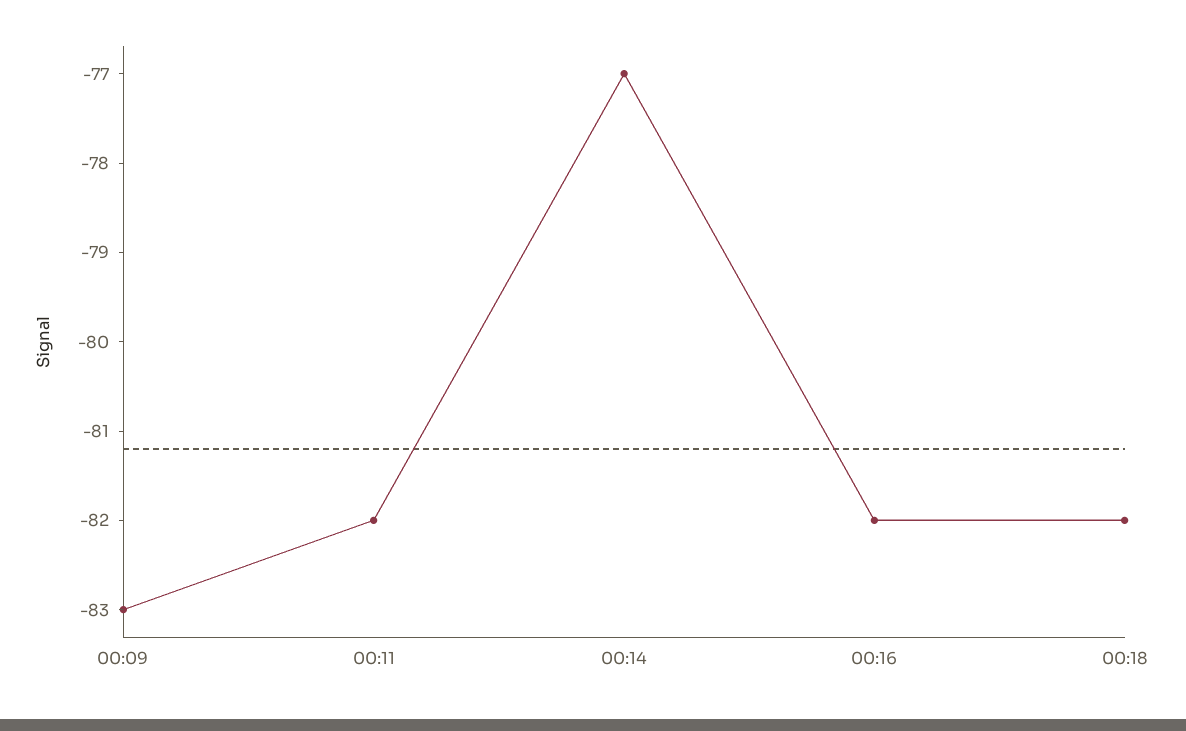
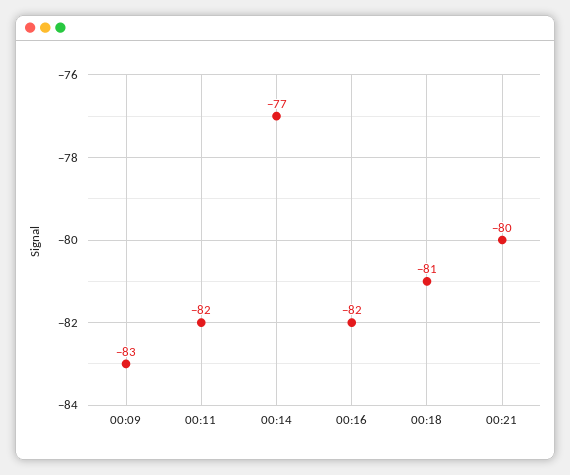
00:18: -82 -> -81
00:21: none -> -80

